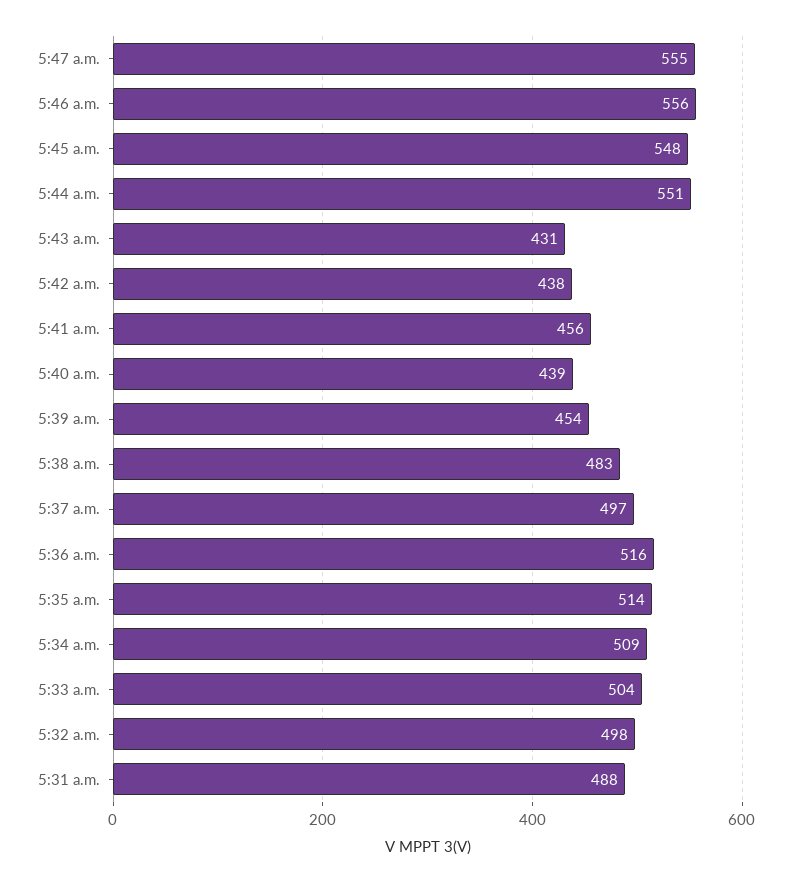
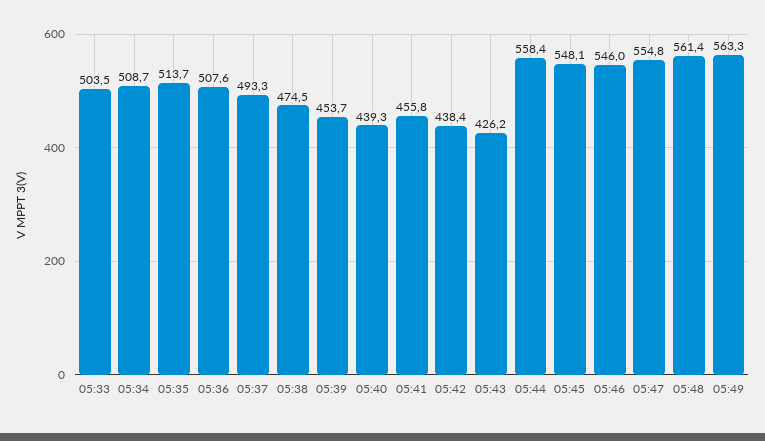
5:46 a.m.: 556 -> 546
5:44 a.m.: 551 -> 558.4
5:43 a.m.: 431 -> 426.2
5:38 a.m.: 483 -> 474.5
5:37 a.m.: 497 -> 493.3
5:36 a.m.: 516 -> 507.6
5:32 a.m.: 498 -> none
5:31 a.m.: 488 -> none
05:48: none -> 561.4
05:49: none -> 563.3

